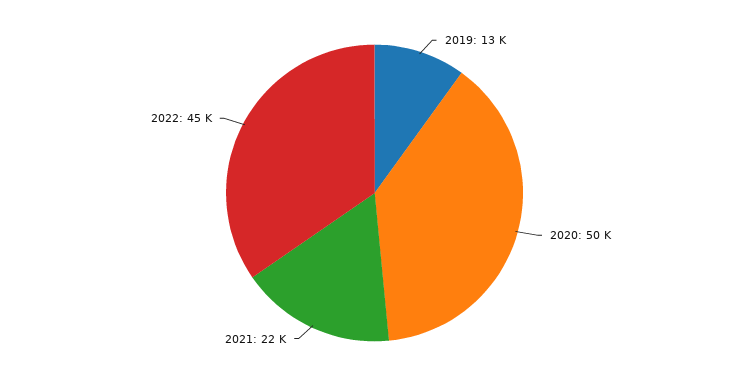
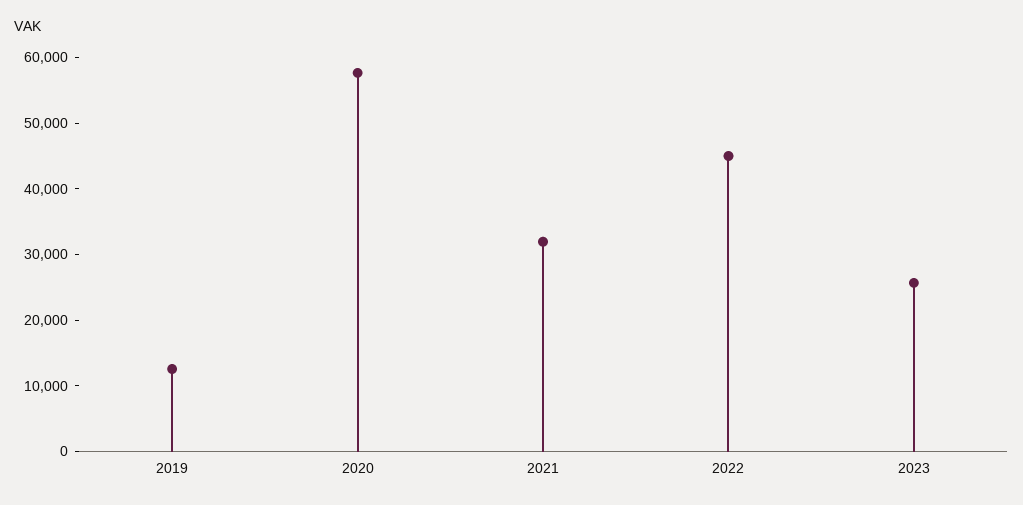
2020: 50000 -> 58000
2021: 22000 -> 32000
2023: none -> 26000

